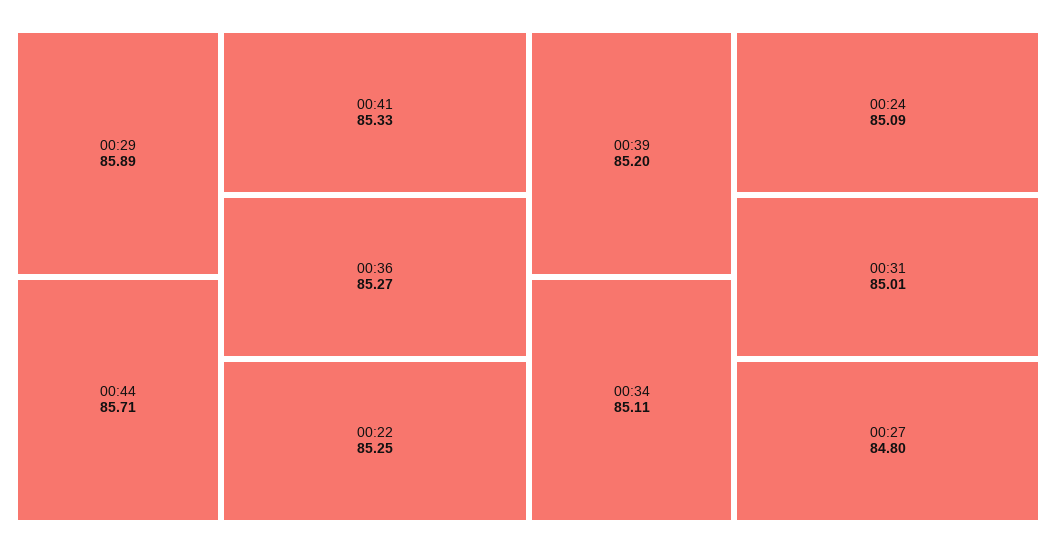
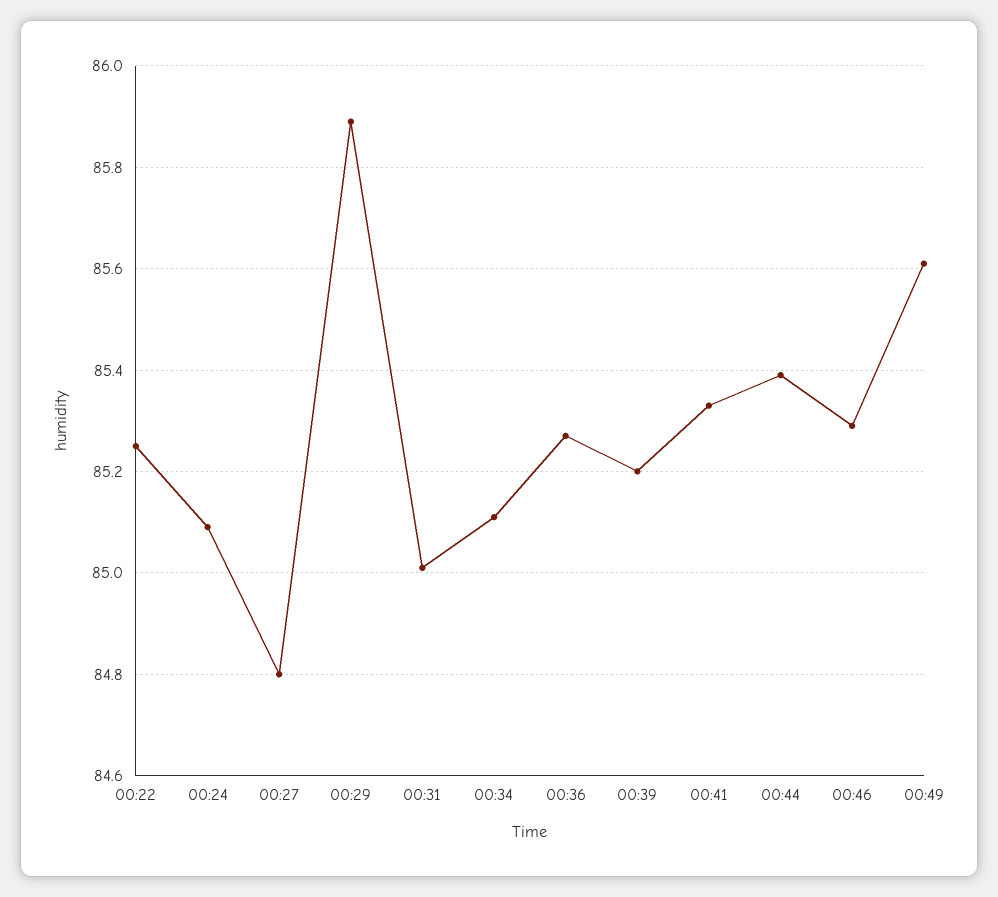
00:44: 85.71 -> 85.4
00:46: none -> 85.3
00:49: none -> 85.6

